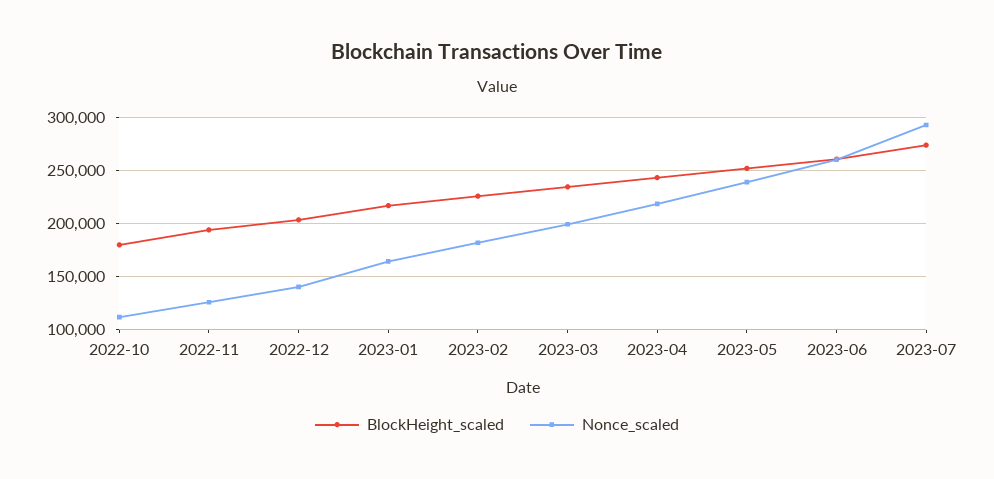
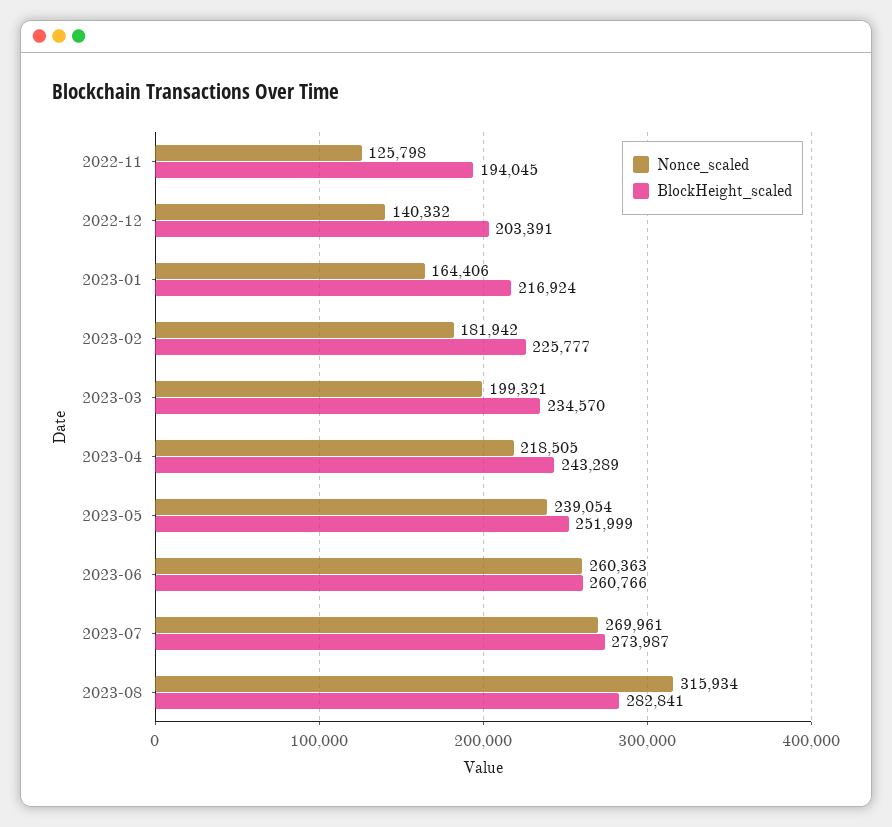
BlockHeight_scaled, 2022-10: 180000 -> none
Nonce_scaled, 2022-10: 110000 -> none
Nonce_scaled, 2023-07: 290000 -> 269961
Nonce_scaled, 2023-08: none -> 315934
BlockHeight_scaled, 2023-08: none -> 282841

